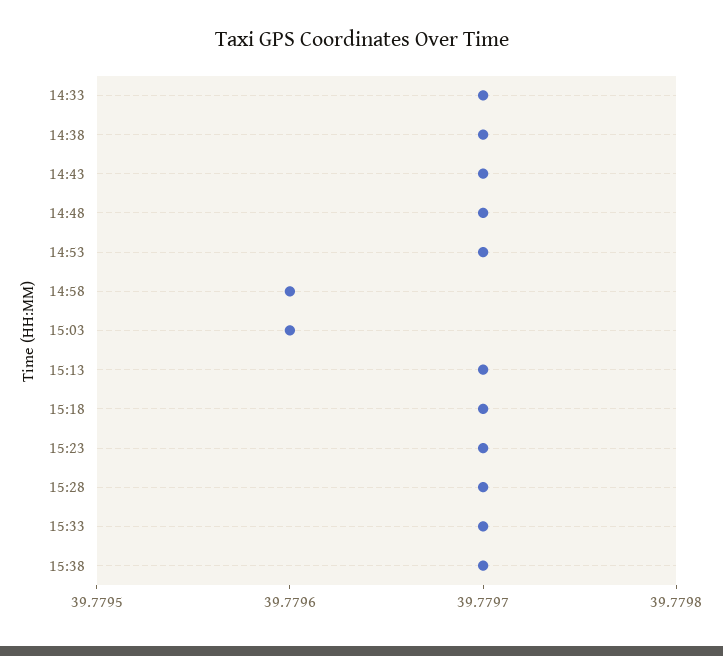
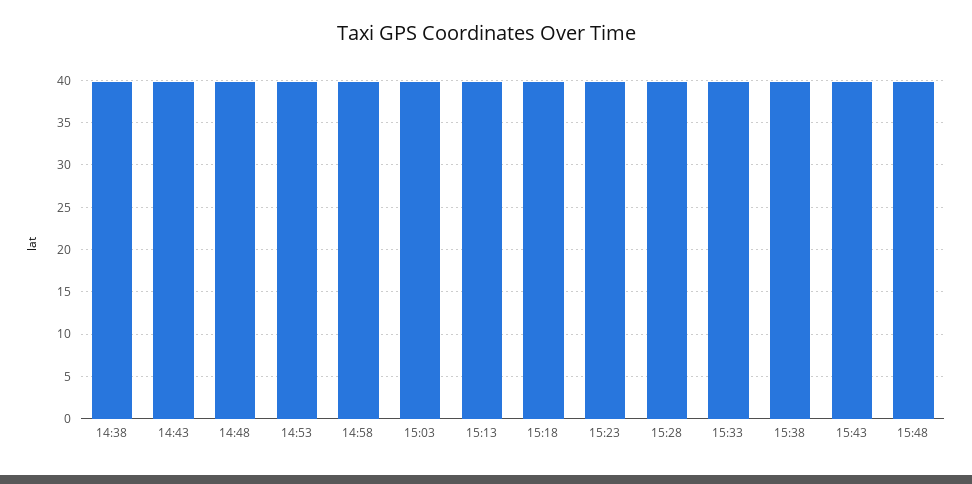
14:33: 39.7797 -> none
15:43: none -> 40
15:48: none -> 40

